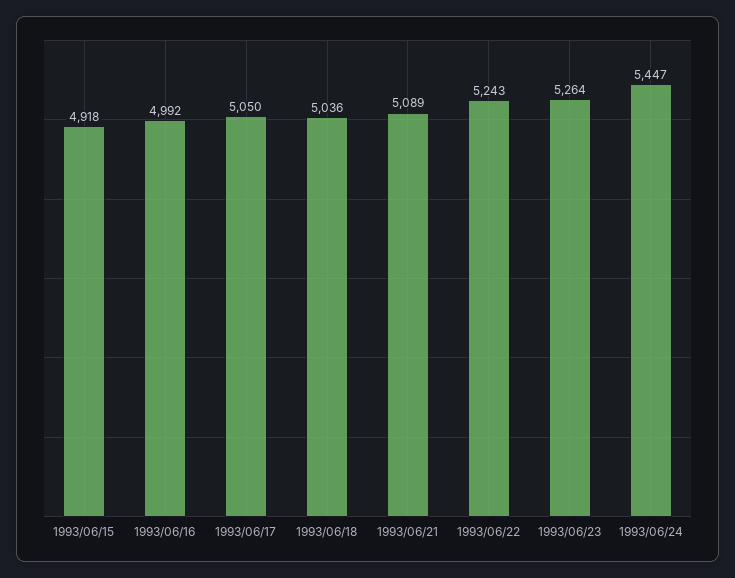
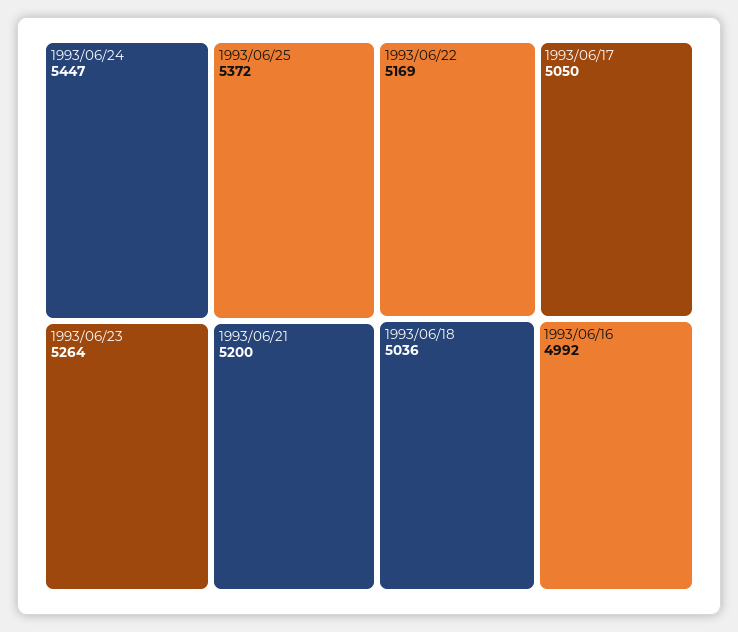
1993/06/15: 4918 -> none
1993/06/21: 5089 -> 5200
1993/06/22: 5243 -> 5169
1993/06/25: none -> 5372

